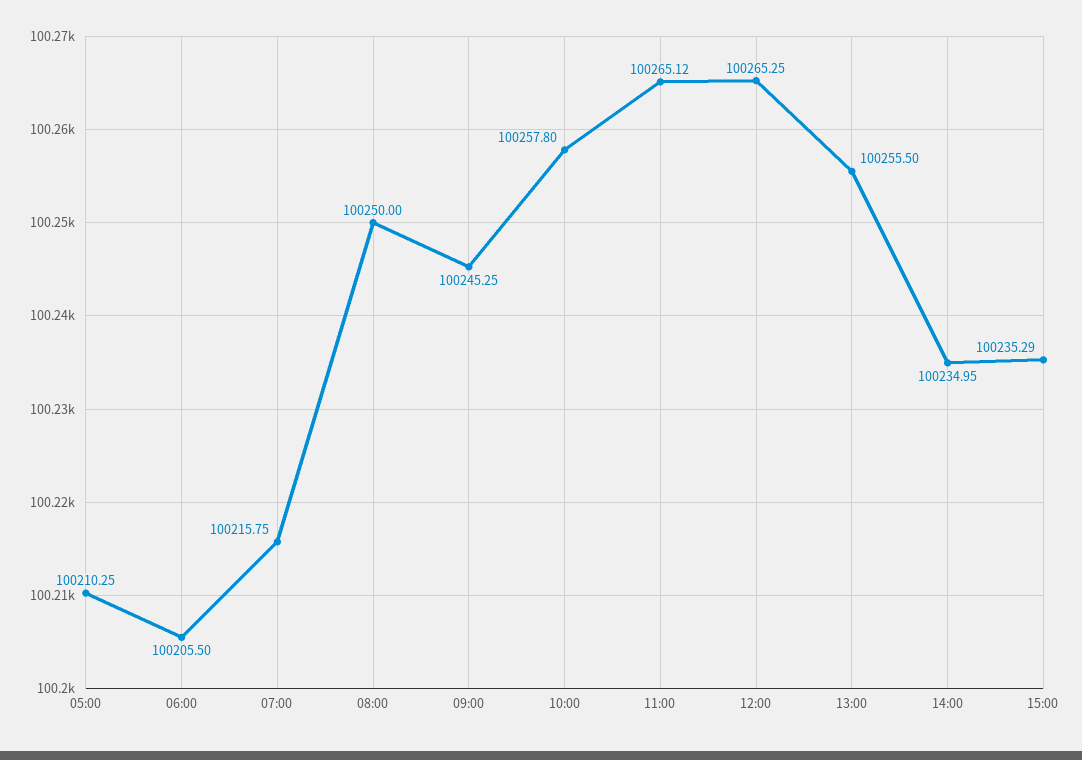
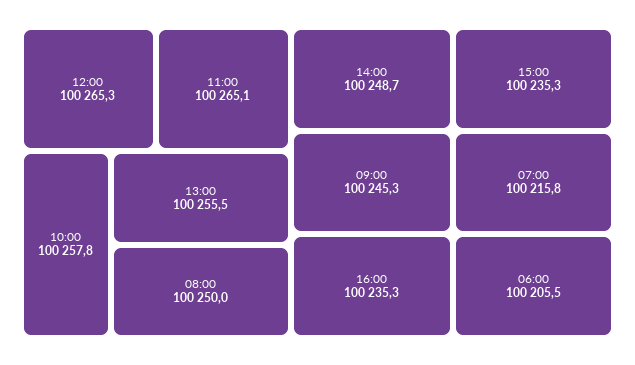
05:00: 100210.25 -> none
14:00: 100234.95 -> 100248.7
16:00: none -> 100235.3

